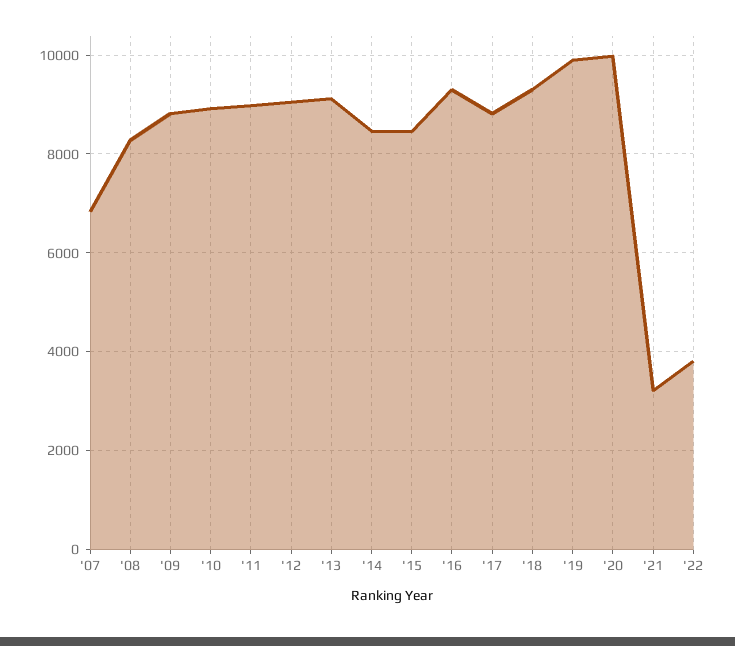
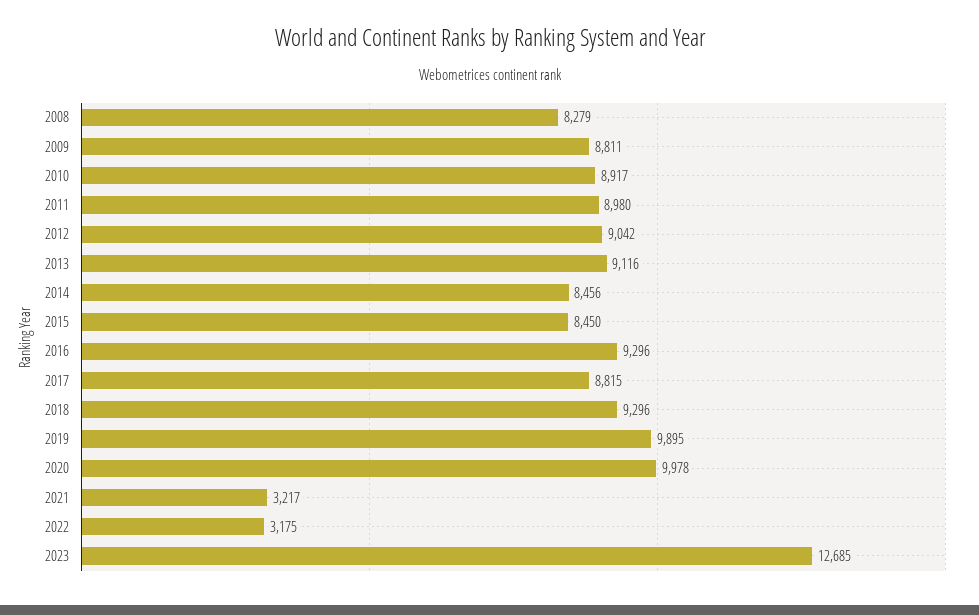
'07: 6800 -> none
'22: 3800 -> 3175
2023: none -> 12685

